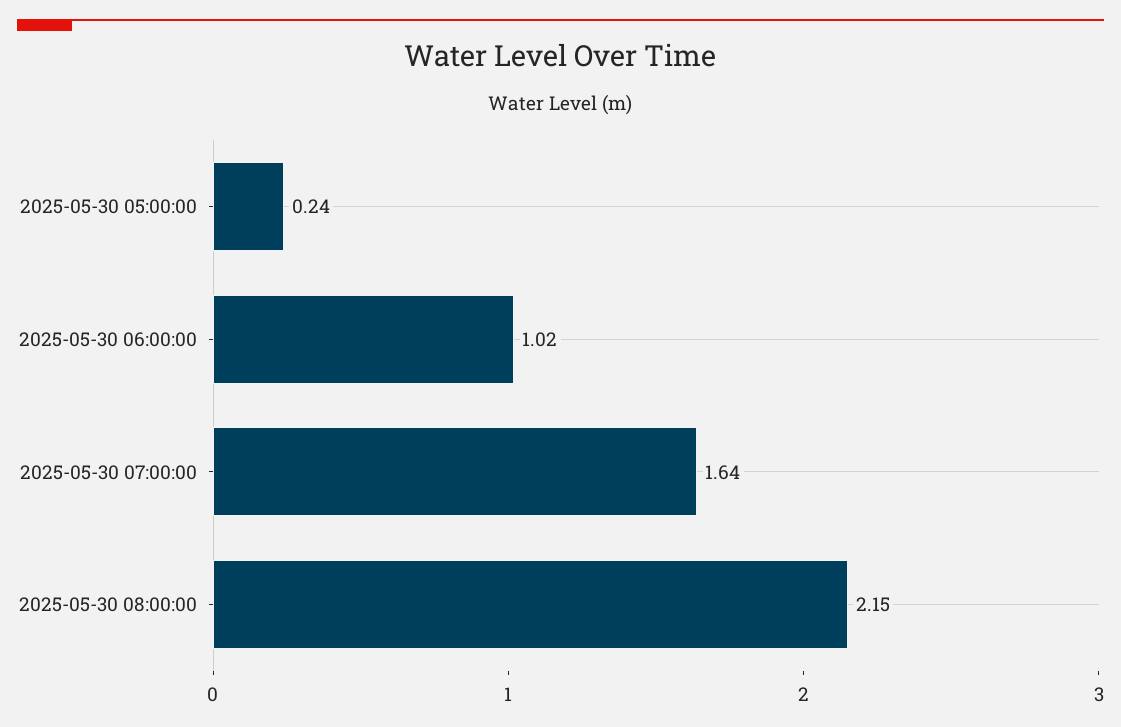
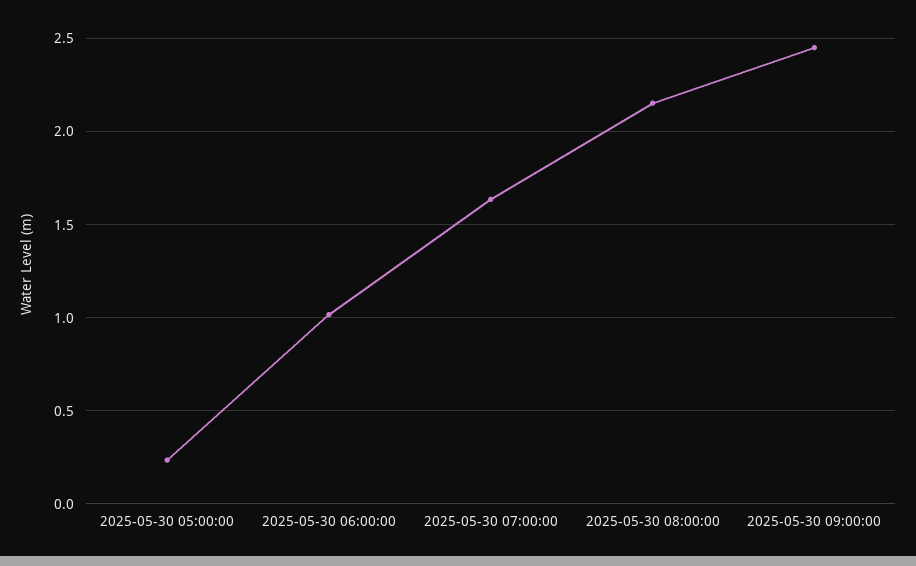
2025-05-30 09:00:00: none -> 2.45

